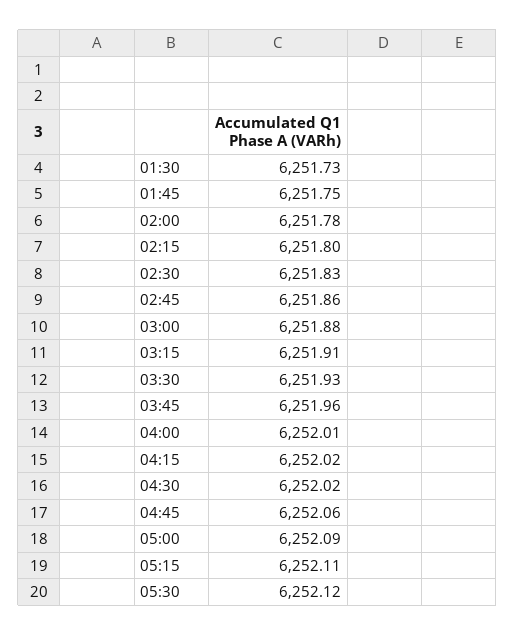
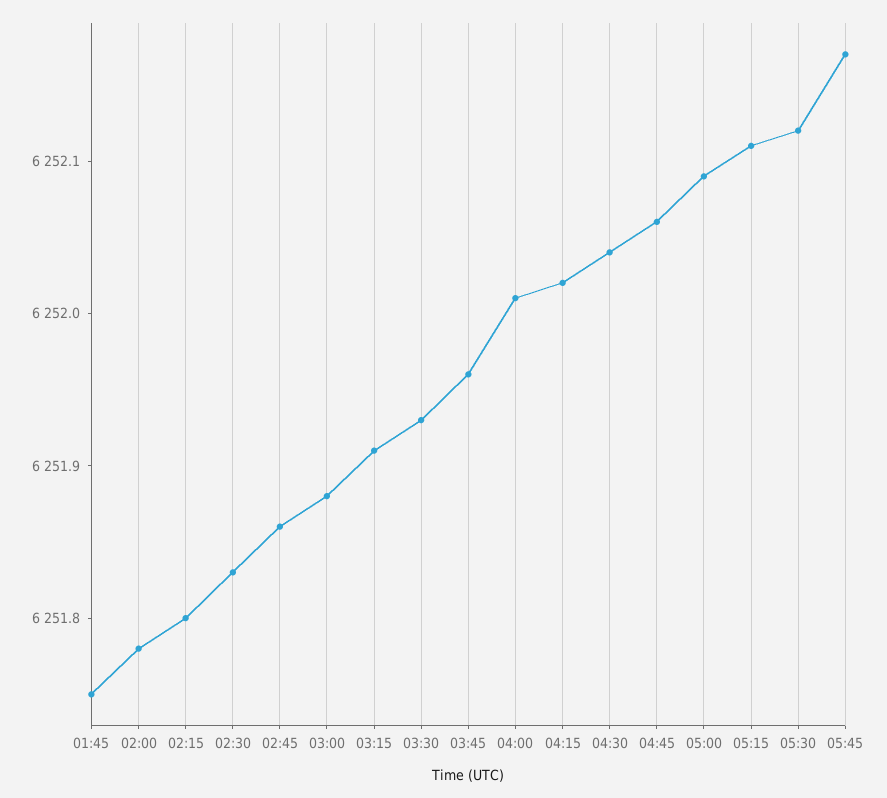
01:30: 6251.73 -> none
04:30: 6252.02 -> 6252.04
05:45: none -> 6252.17

